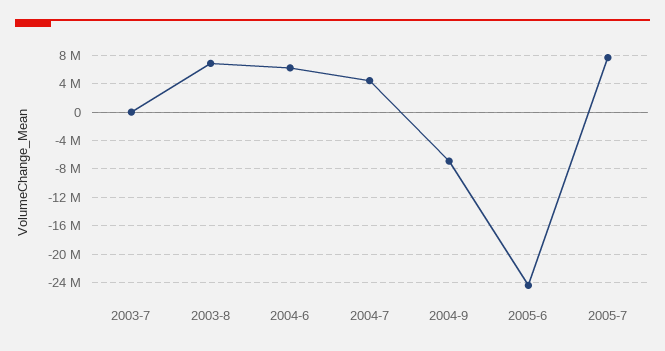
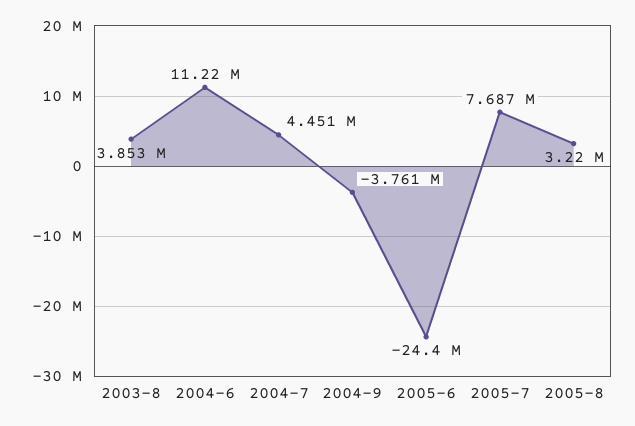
2003-7: 0 -> none
2003-8: 7000000 -> 3853000
2004-6: 6000000 -> 11220000
2004-9: -7000000 -> -3761000
2005-8: none -> 3220000

